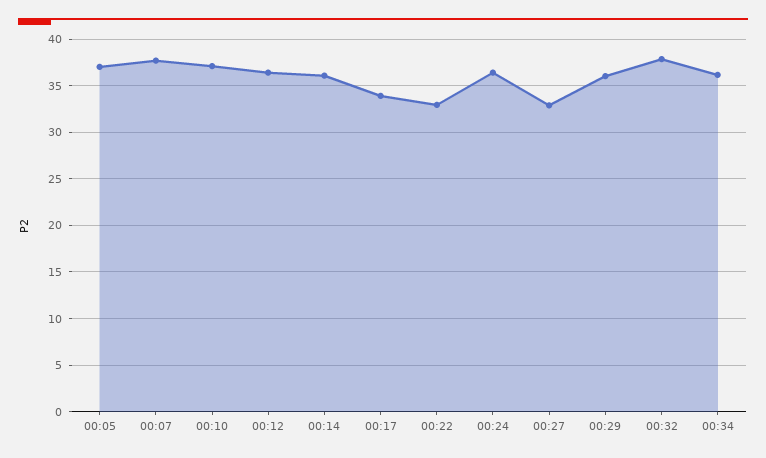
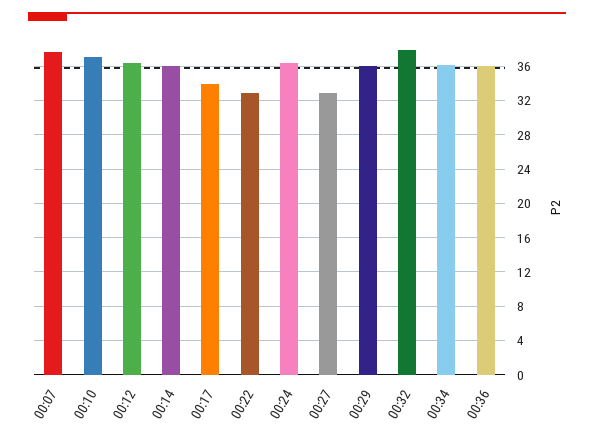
00:05: 37 -> none
00:36: none -> 36

